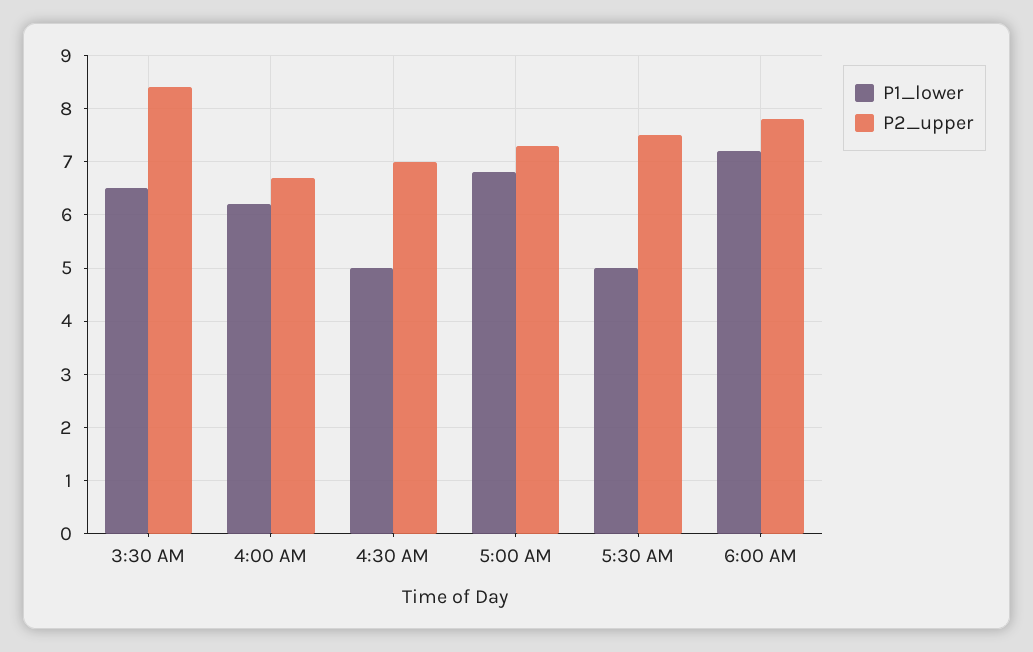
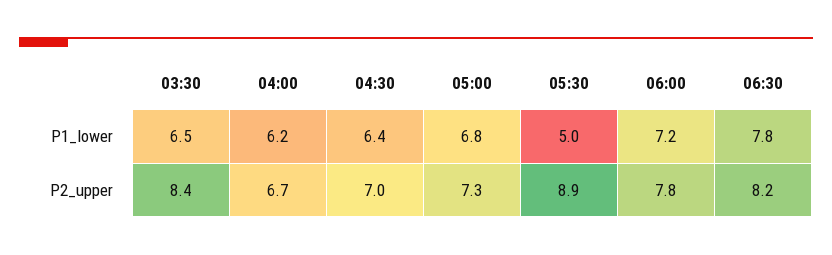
P1_lower, 4:30 AM: 5 -> 6.4
P2_upper, 5:30 AM: 7.5 -> 8.9
P1_lower, 06:30: none -> 7.8
P2_upper, 06:30: none -> 8.2

